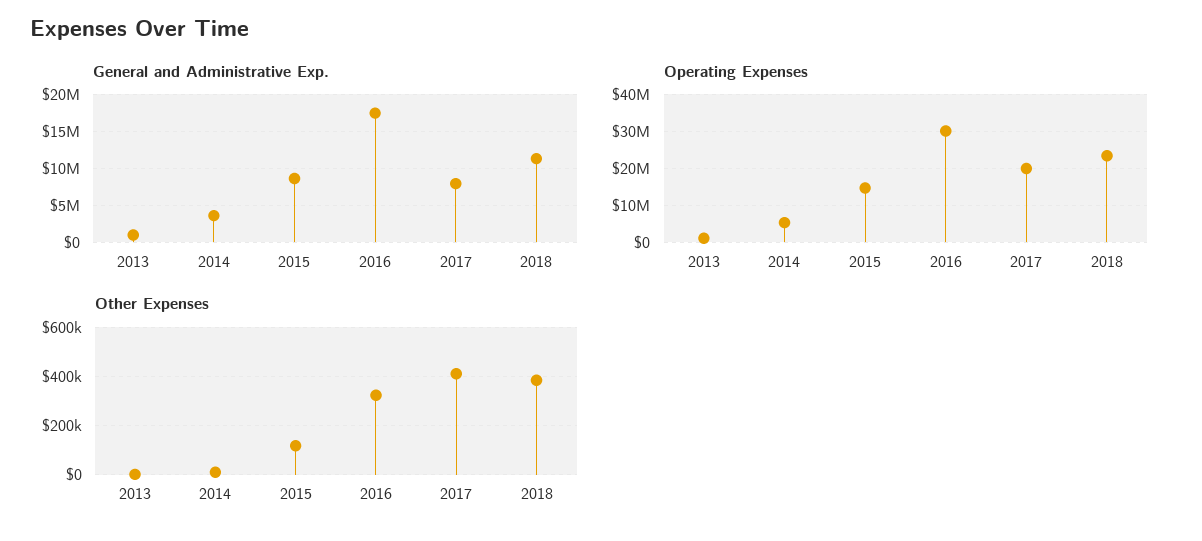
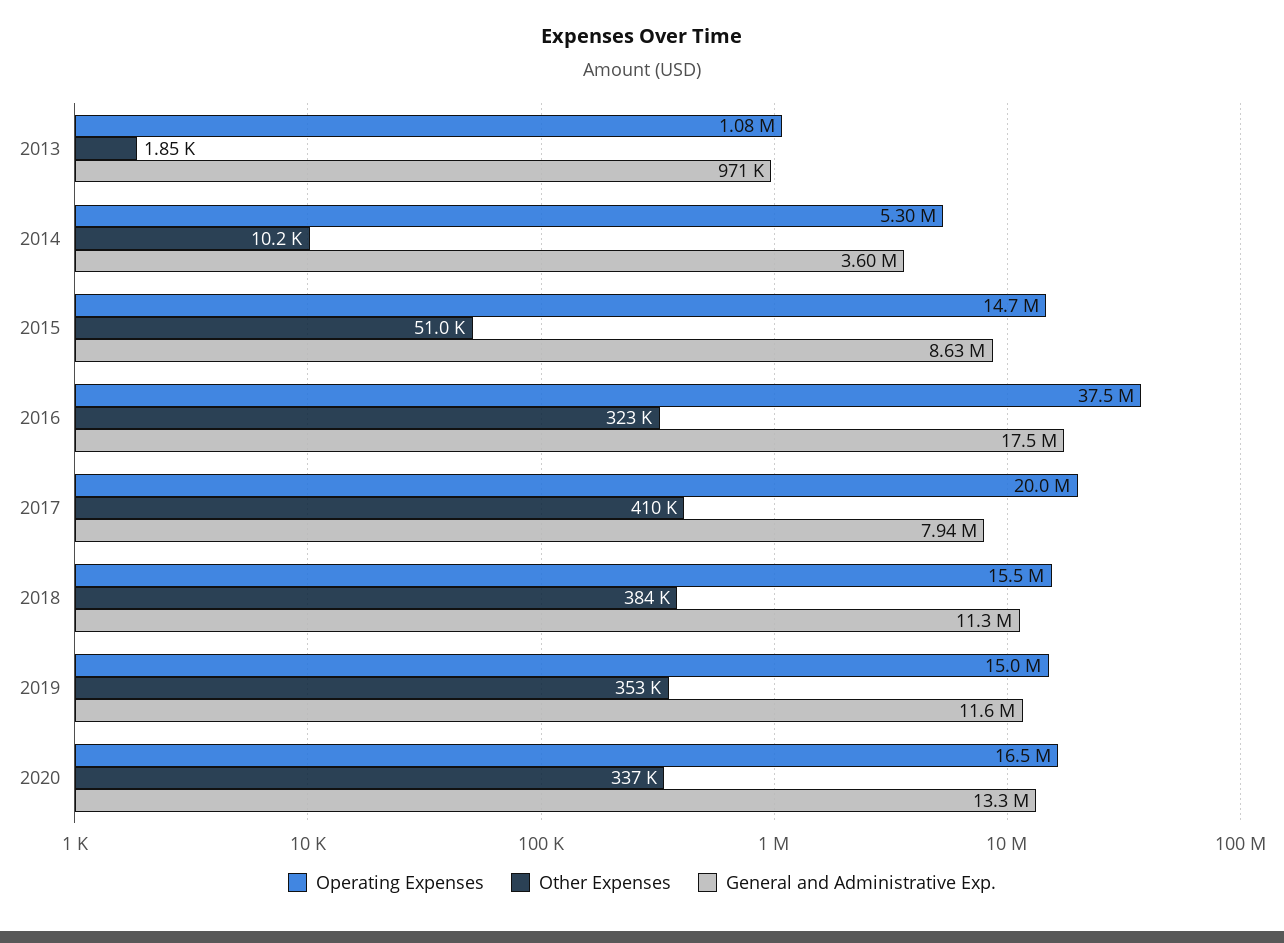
Operating Expenses, 2016: 30000000 -> 37500000
Operating Expenses, 2018: 24000000 -> 15500000
Other Expenses, 2015: 125000 -> 51000
Operating Expenses, 2019: none -> 15000000
Other Expenses, 2019: none -> 353000
General and Administrative Exp., 2019: none -> 11600000
Operating Expenses, 2020: none -> 16500000
Other Expenses, 2020: none -> 337000
General and Administrative Exp., 2020: none -> 13300000

